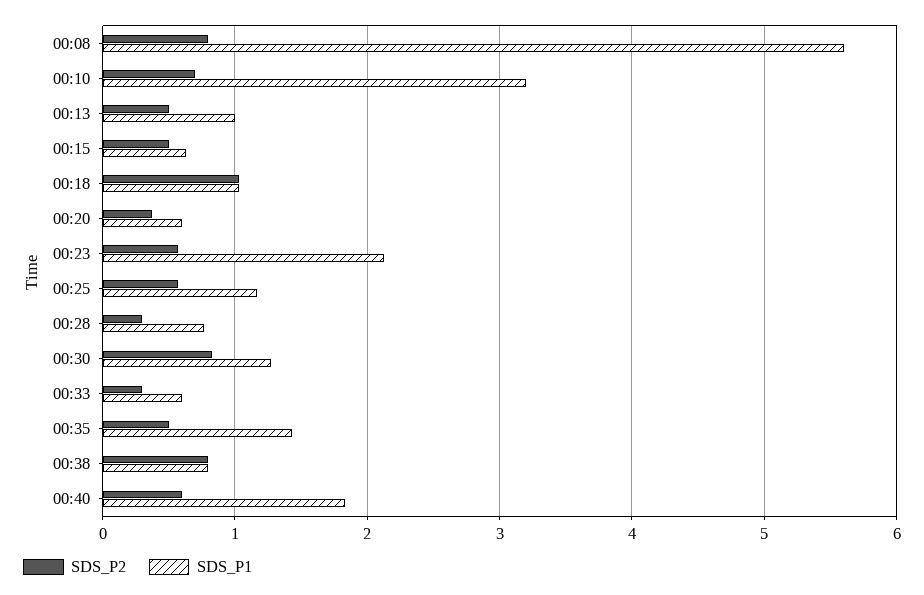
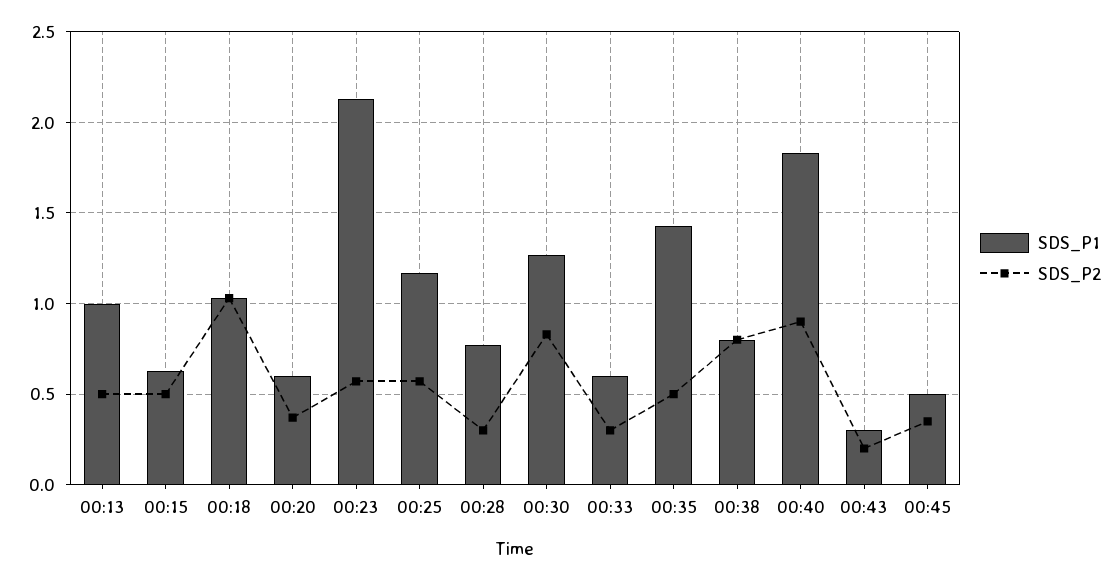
SDS_P2, 00:08: 0.8 -> none
SDS_P1, 00:08: 5.6 -> none
SDS_P2, 00:10: 0.7 -> none
SDS_P1, 00:10: 3.2 -> none
SDS_P2, 00:40: 0.6 -> 0.9
SDS_P1, 00:43: none -> 0.3
SDS_P2, 00:43: none -> 0.2
SDS_P1, 00:45: none -> 0.5
SDS_P2, 00:45: none -> 0.35

